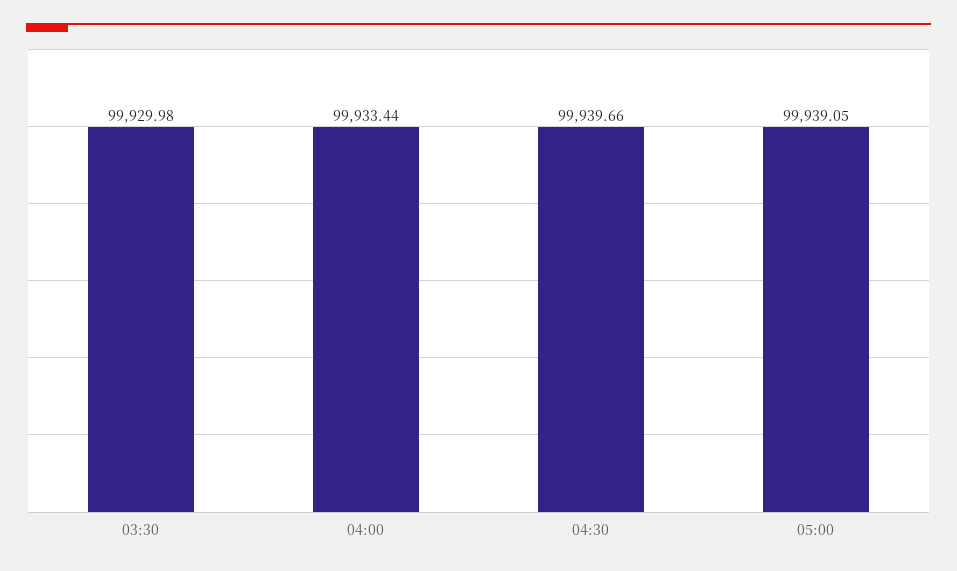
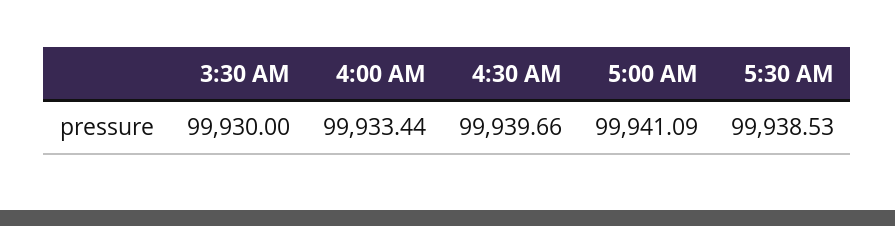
03:30: 99929.98 -> 99930
05:00: 99939.05 -> 99941.09
5:30 AM: none -> 99938.53

